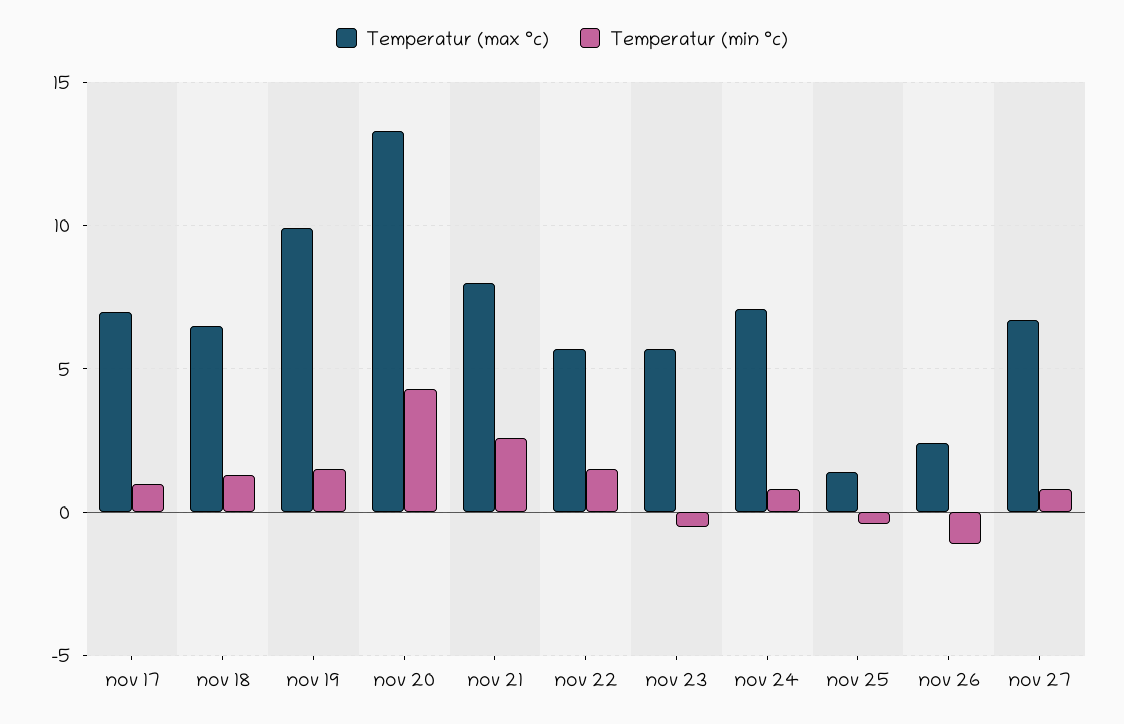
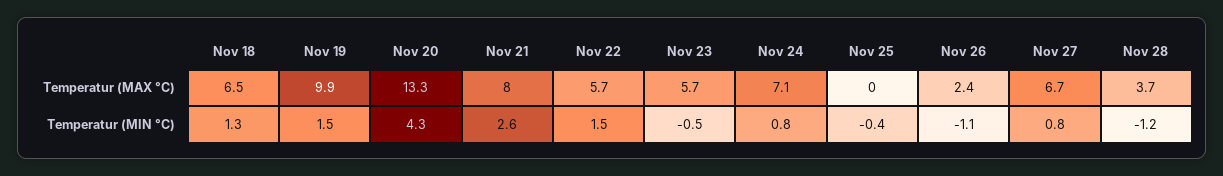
Temperatur (max °c), nov 17: 7 -> none
Temperatur (min °c), nov 17: 1 -> none
Temperatur (max °c), nov 25: 1.5 -> 0
Temperatur (max °c), Nov 28: none -> 3.7
Temperatur (min °c), Nov 28: none -> -1.2

